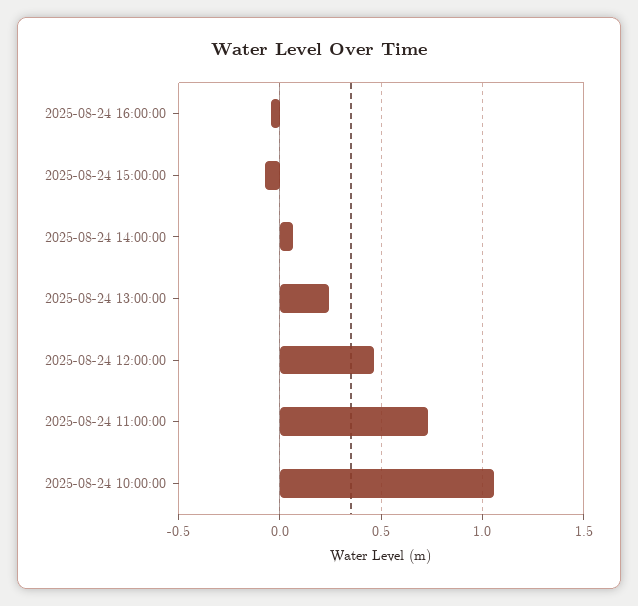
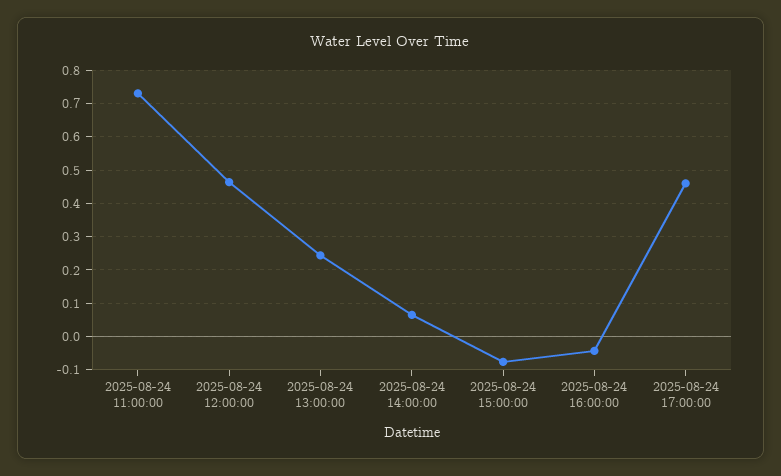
2025-08-24 10:00:00: 1.05 -> none
2025-08-24 17:00:00: none -> 0.46

